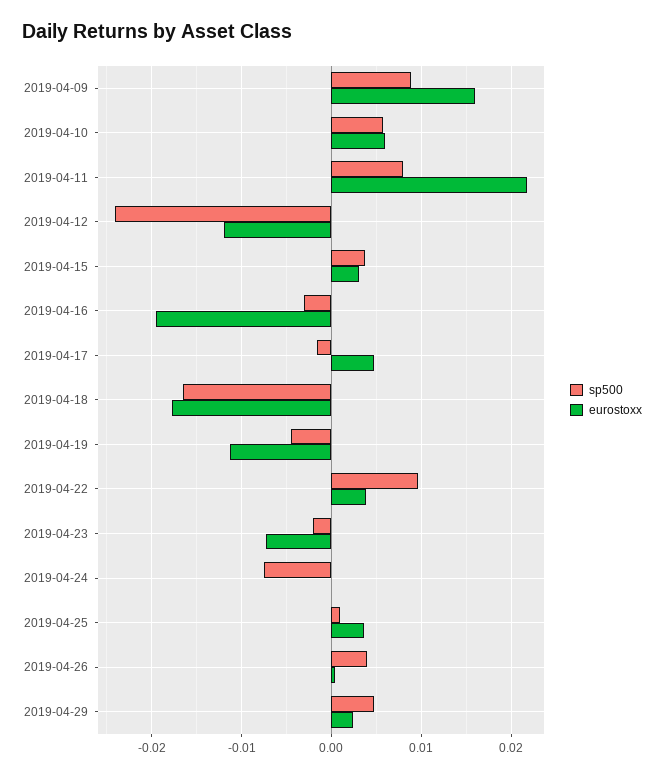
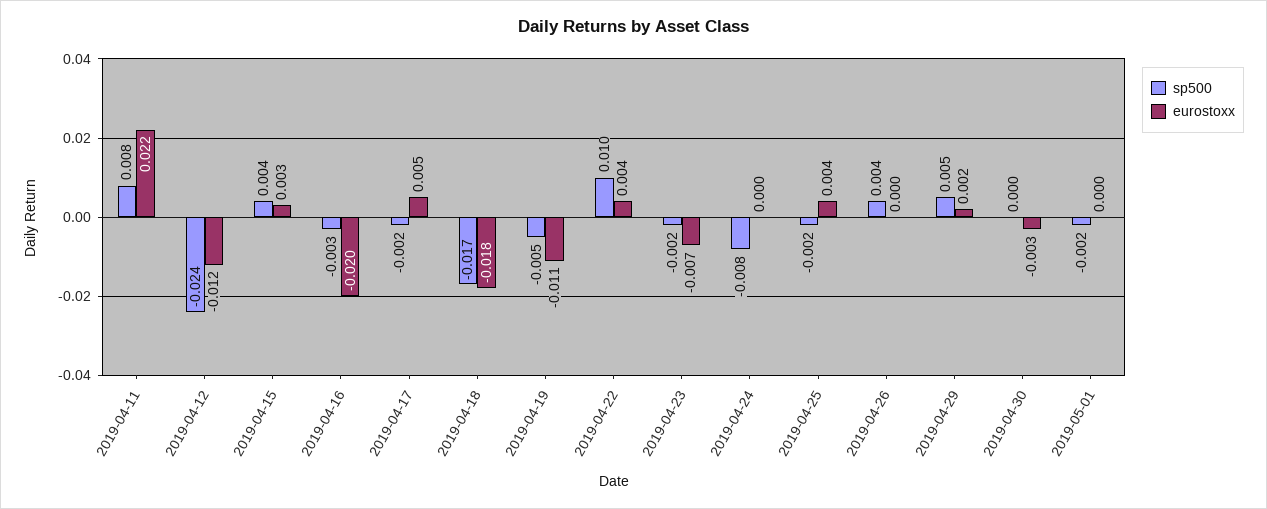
sp500, 2019-04-09: 0.009 -> none
eurostoxx, 2019-04-09: 0.016 -> none
sp500, 2019-04-10: 0.006 -> none
eurostoxx, 2019-04-10: 0.006 -> none
sp500, 2019-04-25: 0.001 -> -0.002
sp500, 2019-04-30: none -> 0
eurostoxx, 2019-04-30: none -> -0.003
sp500, 2019-05-01: none -> -0.002
eurostoxx, 2019-05-01: none -> 0

